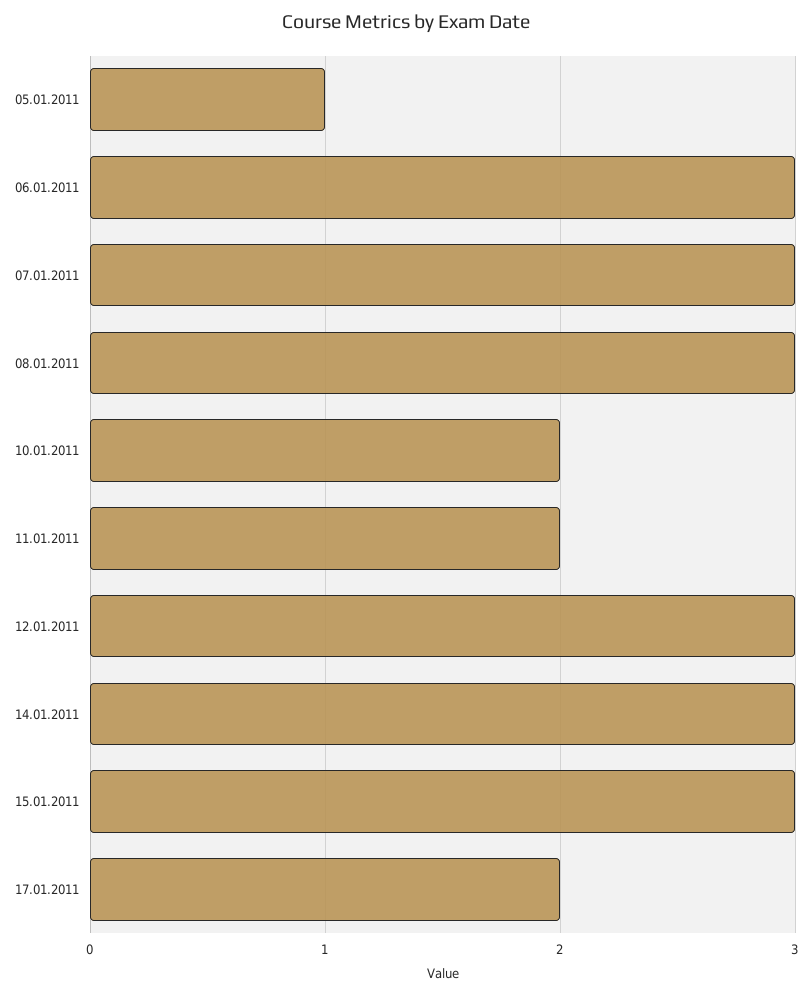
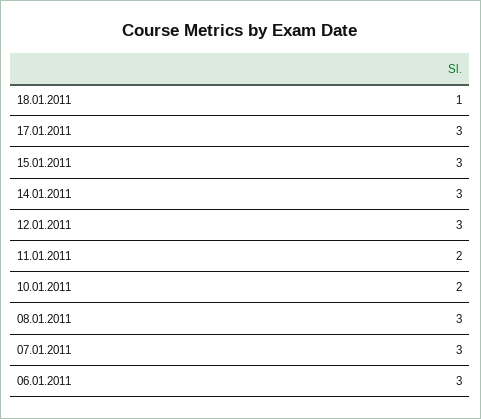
05.01.2011: 1 -> none
17.01.2011: 2 -> 3
18.01.2011: none -> 1

